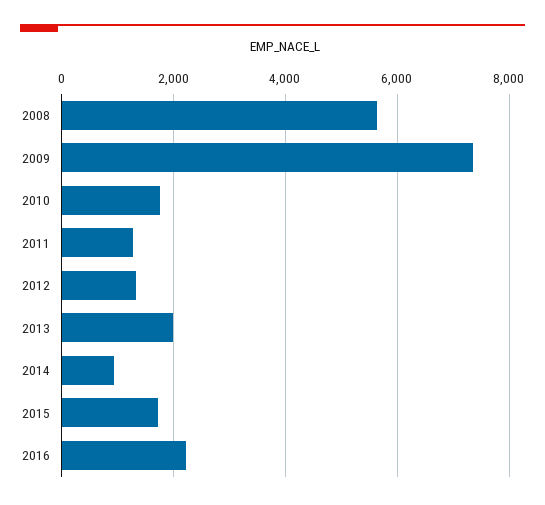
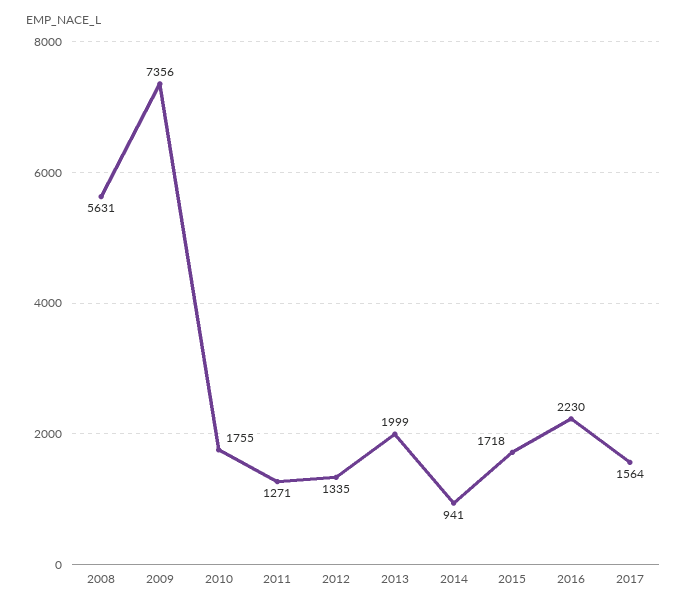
2017: none -> 1564

